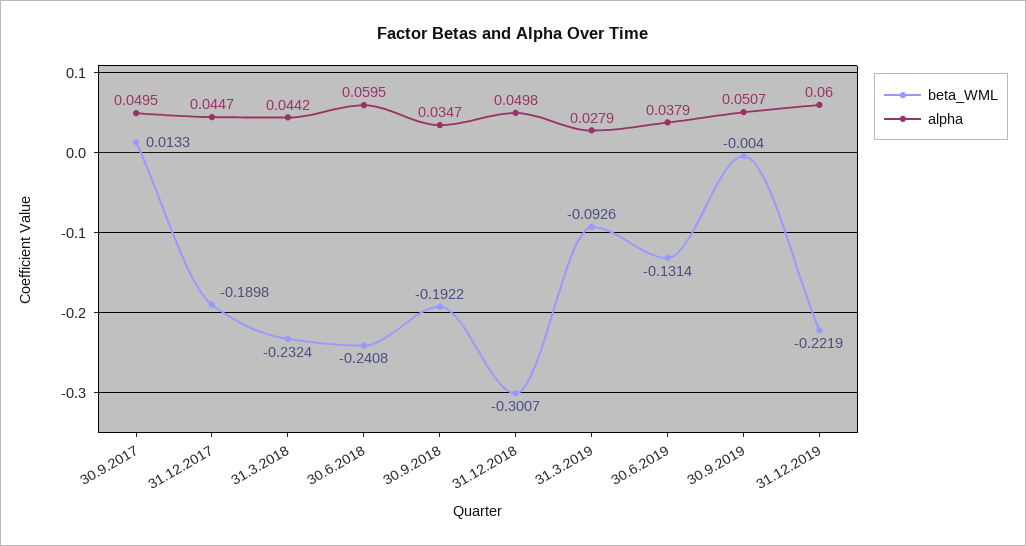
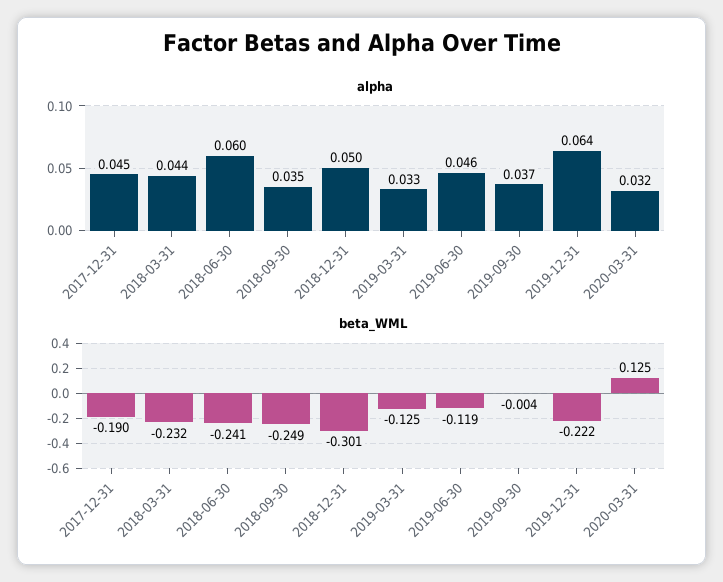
beta_WML, 30.9.2017: 0.0133 -> none
alpha, 30.9.2017: 0.0495 -> none
beta_WML, 30.9.2018: -0.1922 -> -0.249
beta_WML, 31.3.2019: -0.0926 -> -0.125
alpha, 31.3.2019: 0.0279 -> 0.033
beta_WML, 30.6.2019: -0.1314 -> -0.119
alpha, 30.6.2019: 0.0379 -> 0.046
alpha, 30.9.2019: 0.0507 -> 0.037
alpha, 31.12.2019: 0.06 -> 0.064
alpha, 2020-03-31: none -> 0.032
beta_WML, 2020-03-31: none -> 0.125

